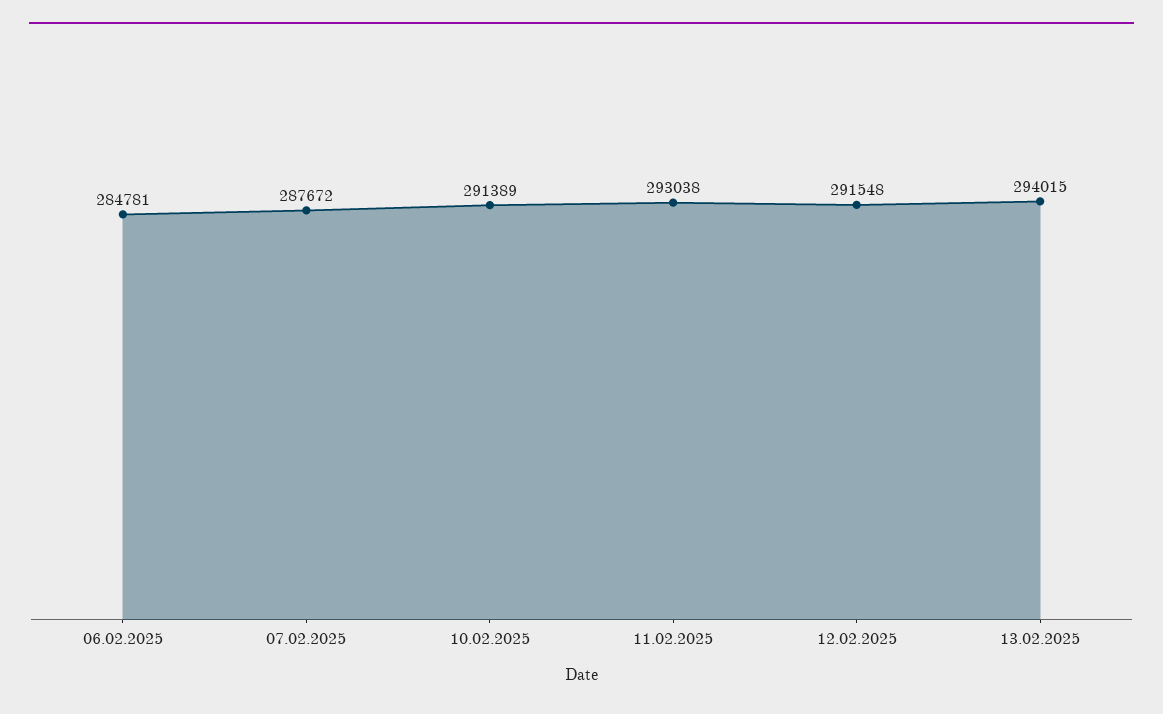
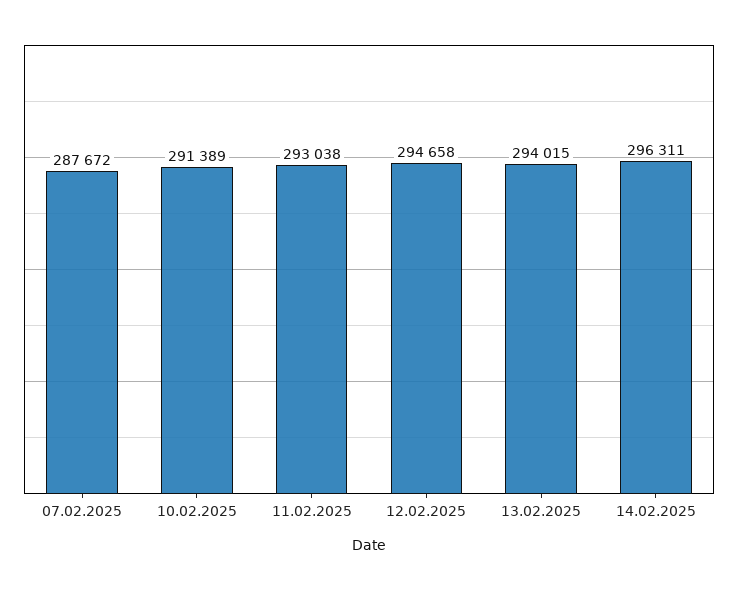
06.02.2025: 284781 -> none
12.02.2025: 291548 -> 294658
14.02.2025: none -> 296311

